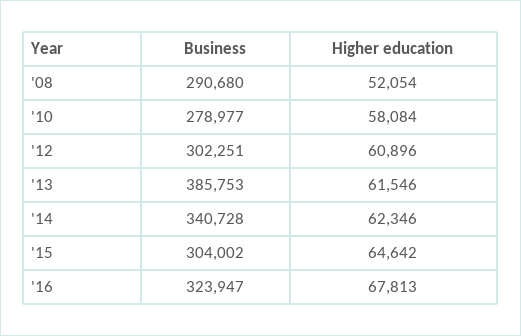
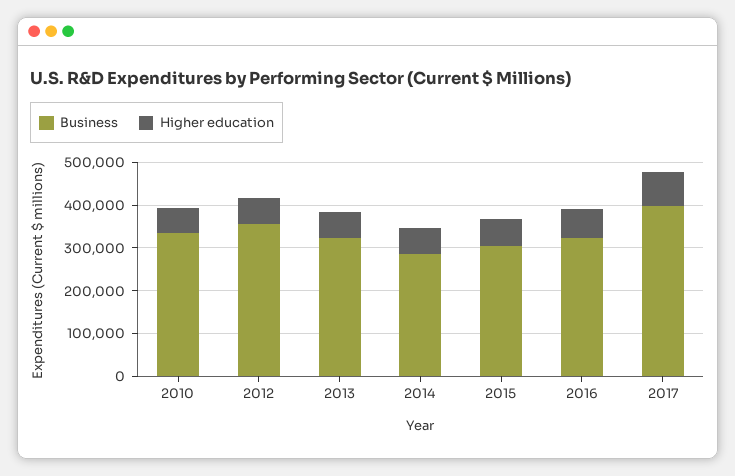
Business, '08: 290680 -> none
Higher education, '08: 52054 -> none
Business, '10: 278977 -> 340000
Business, '12: 302251 -> 360000
Business, '13: 385753 -> 320000
Business, '14: 340728 -> 280000
Business, 2017: none -> 400000
Higher education, 2017: none -> 80000

